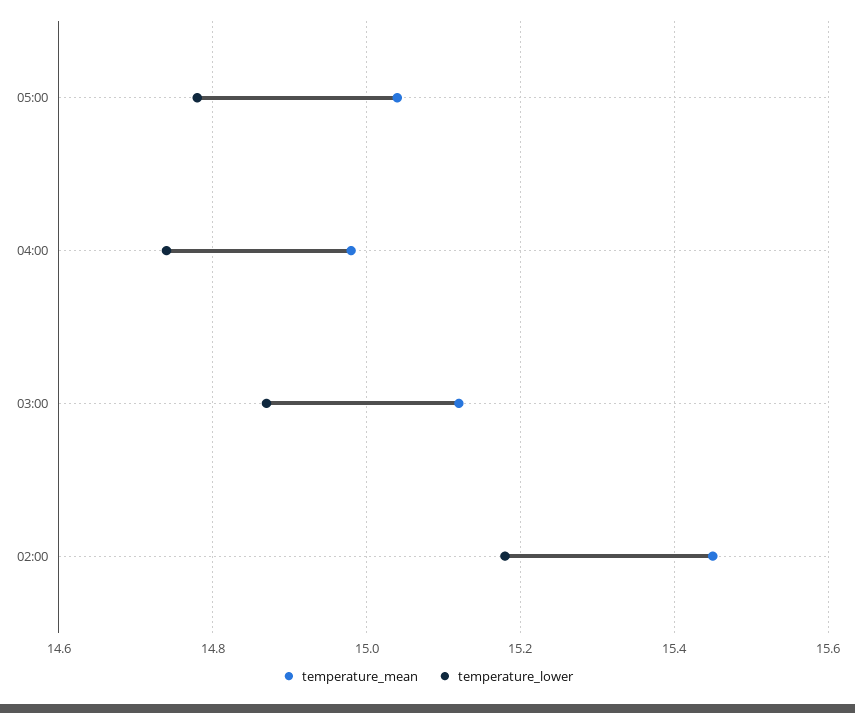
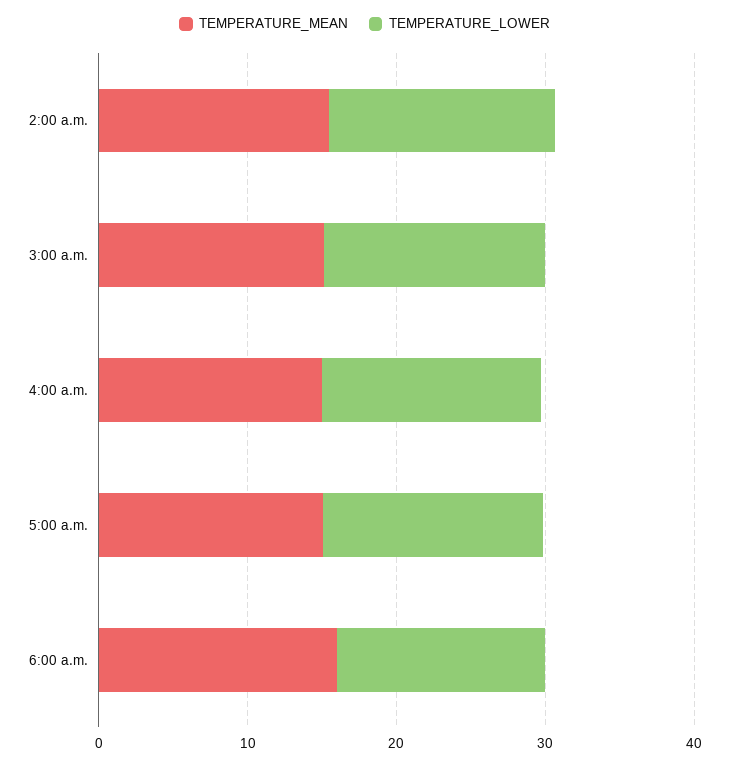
temperature_mean, 6:00 a.m.: none -> 16
temperature_lower, 6:00 a.m.: none -> 14

